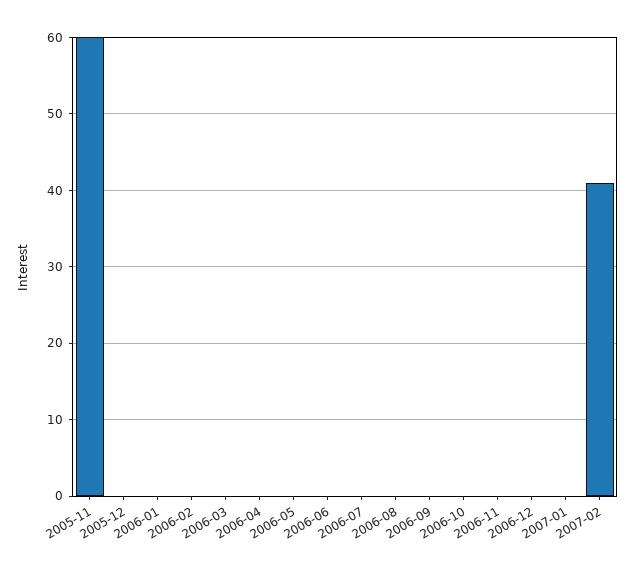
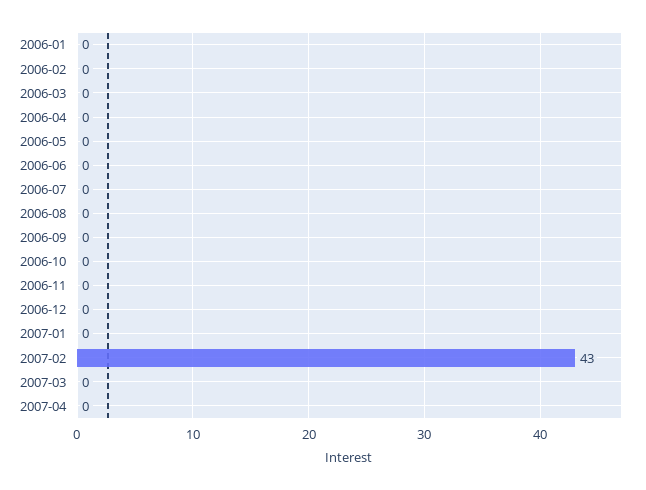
2005-11: 60 -> none
2005-12: 0 -> none
2007-02: 41 -> 43
2007-03: none -> 0
2007-04: none -> 0

